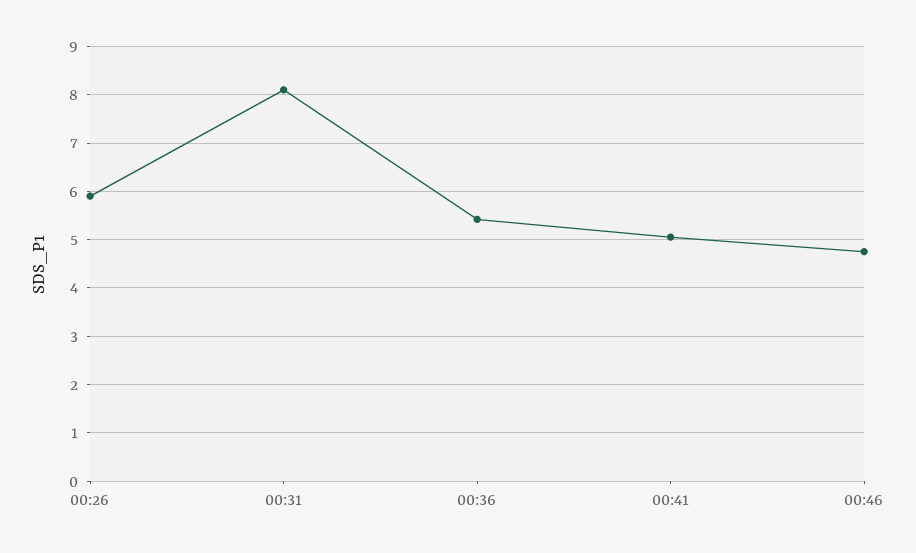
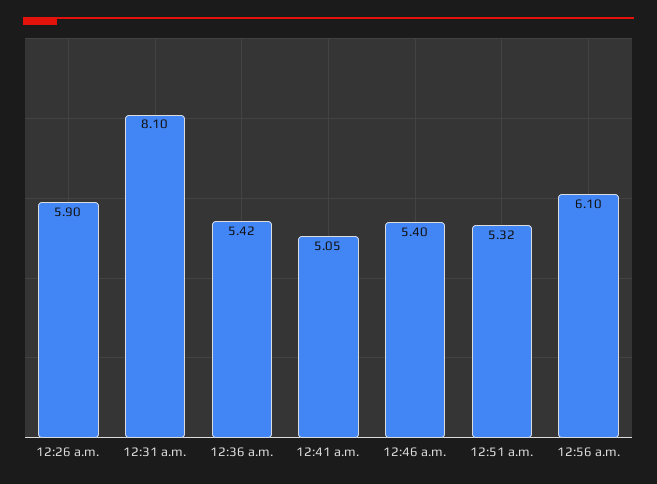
00:46: 4.8 -> 5.4
12:51 a.m.: none -> 5.32
12:56 a.m.: none -> 6.1

